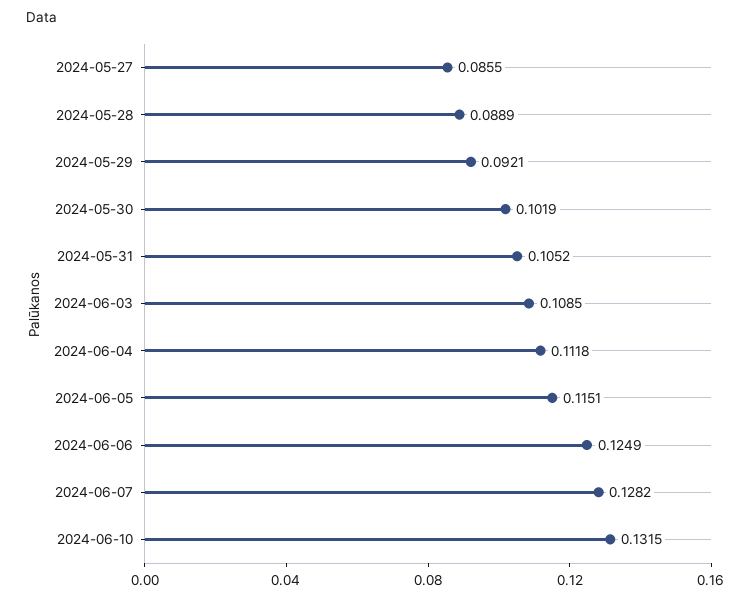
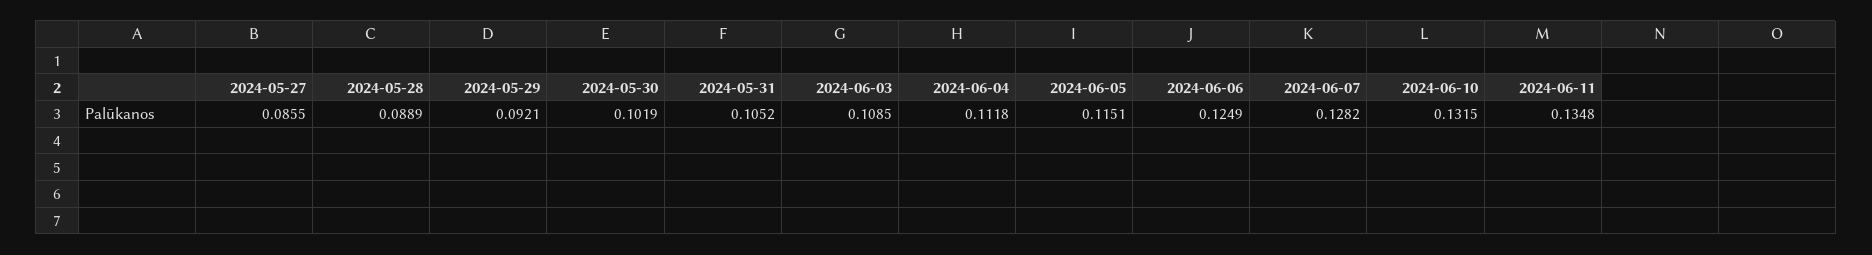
2024-06-11: none -> 0.1348

